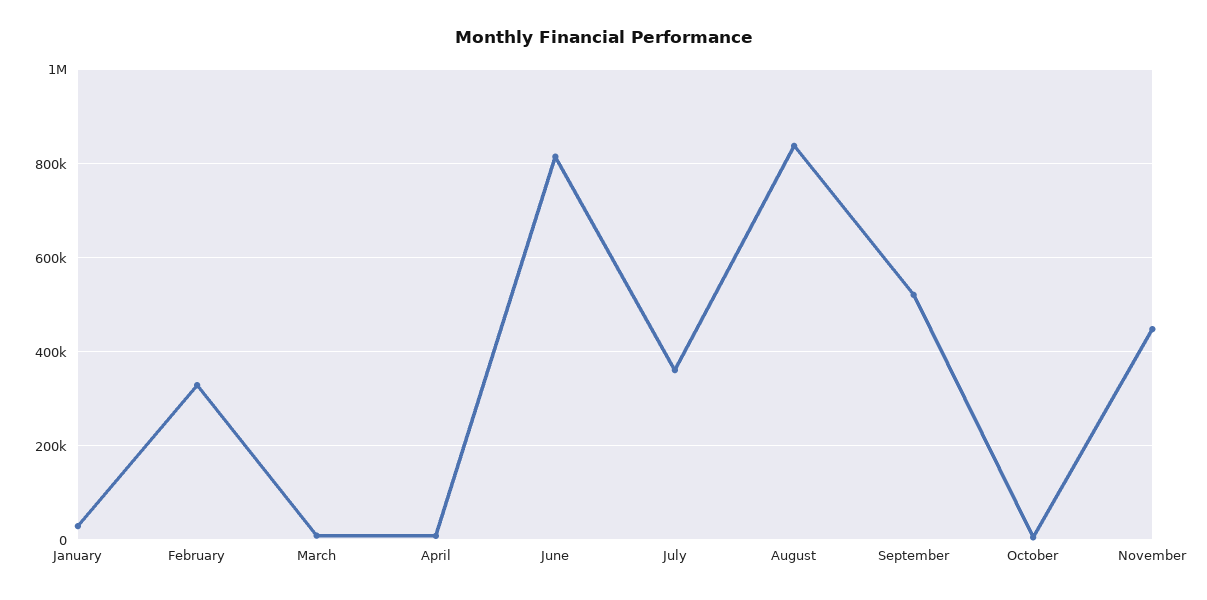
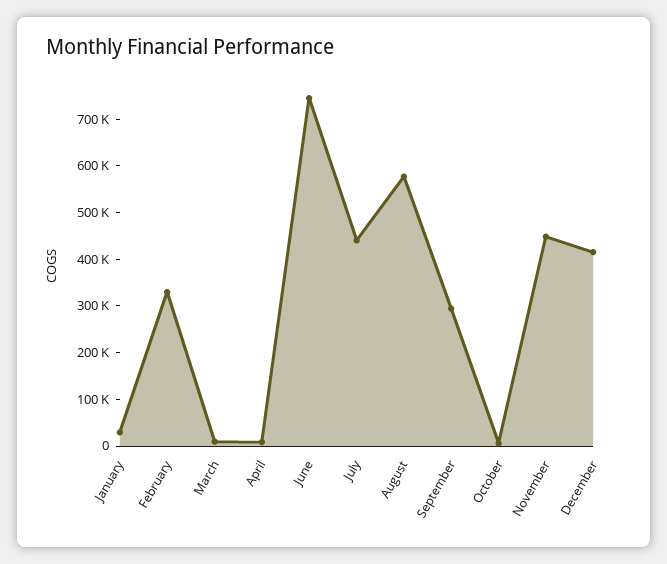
June: 820000 -> 740000
July: 360000 -> 440000
August: 840000 -> 580000
September: 520000 -> 300000
December: none -> 420000

